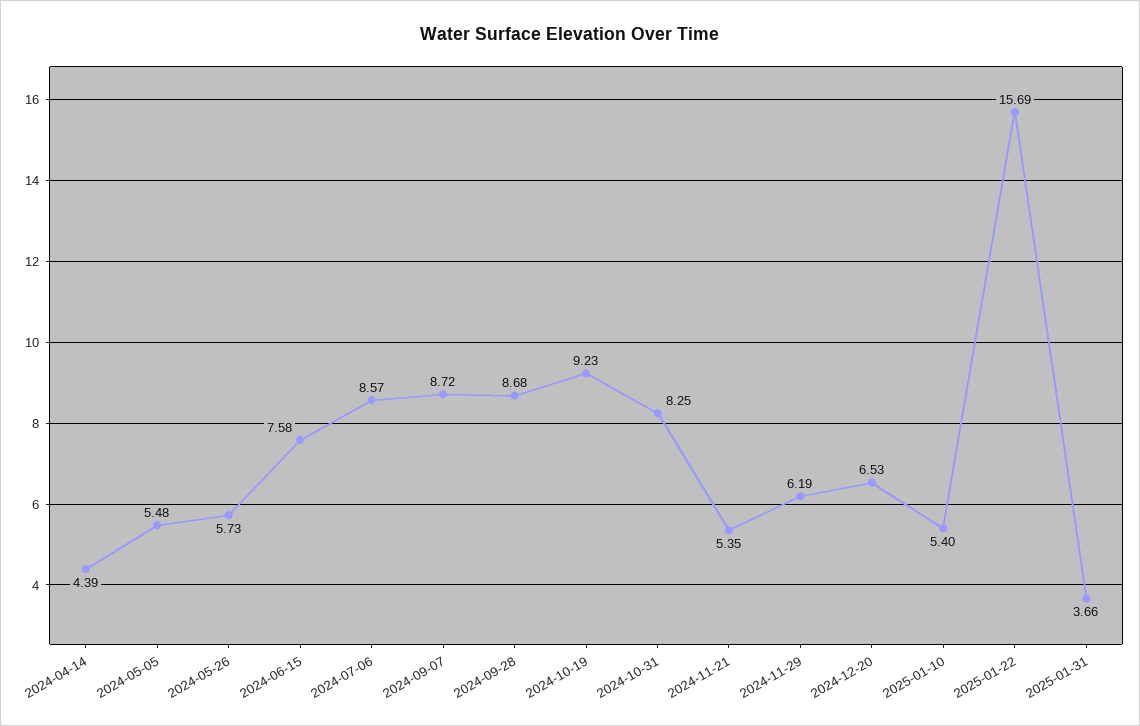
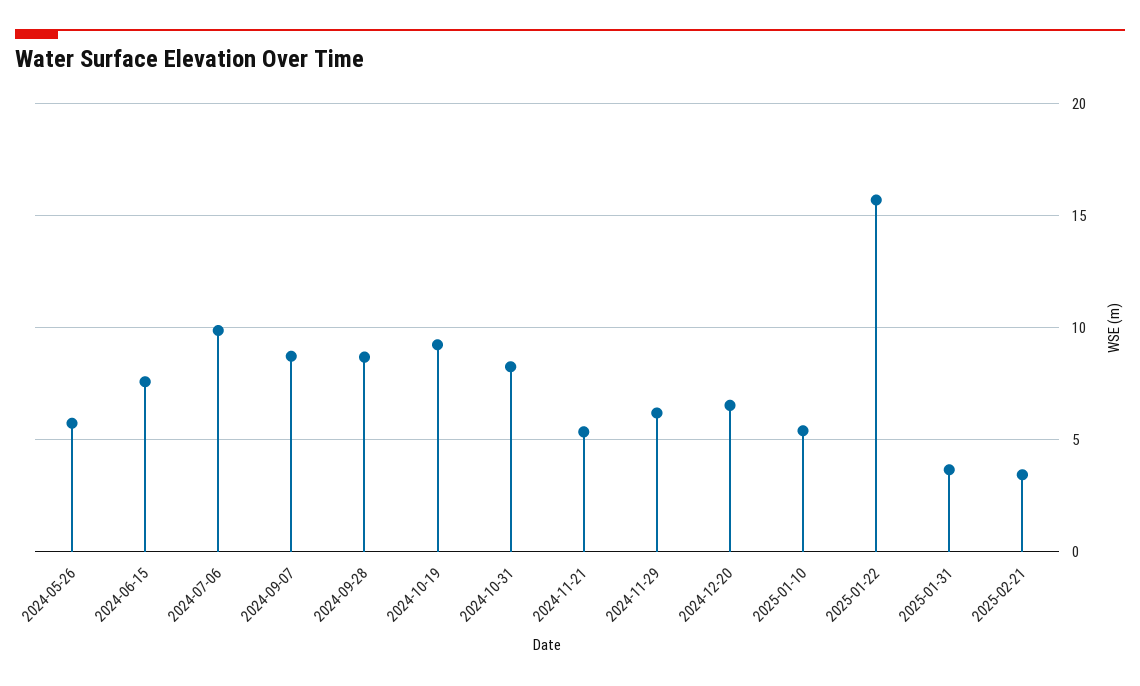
2024-04-14: 4.39 -> none
2024-05-05: 5.48 -> none
2024-07-06: 8.57 -> 10
2025-02-21: none -> 3.5

